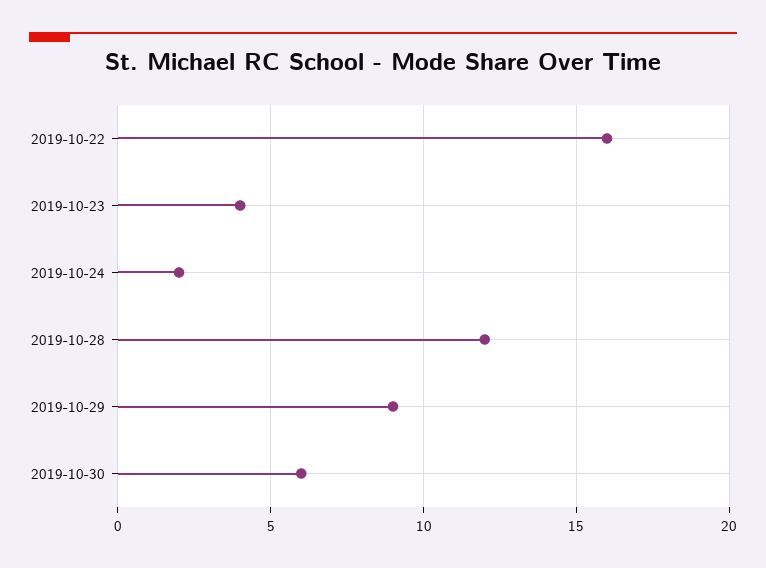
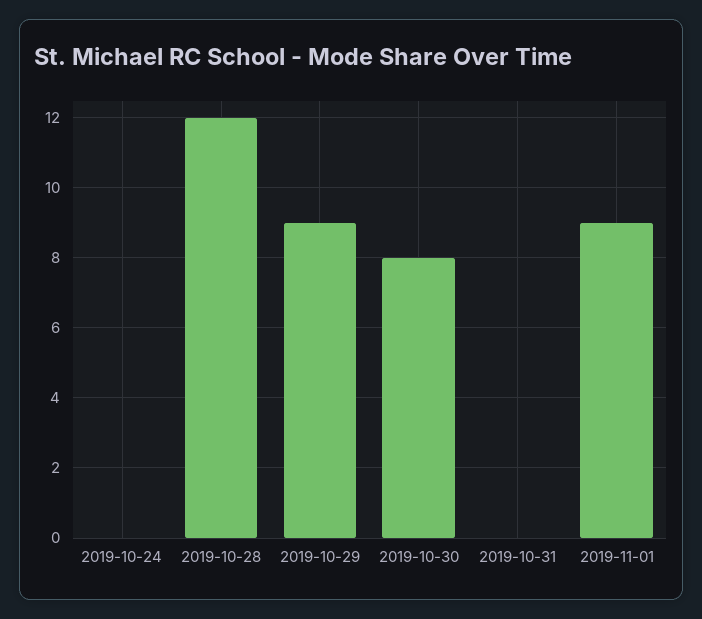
2019-10-22: 16 -> none
2019-10-23: 4 -> none
2019-10-24: 2 -> 0
2019-10-30: 6 -> 8
2019-10-31: none -> 0
2019-11-01: none -> 9

